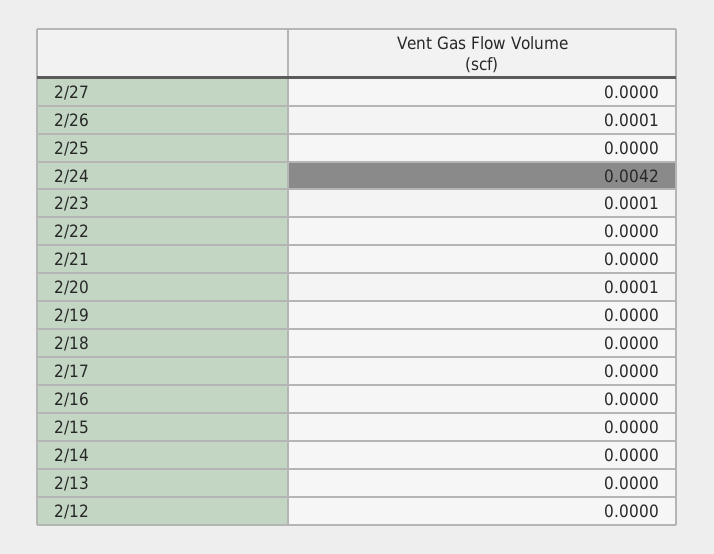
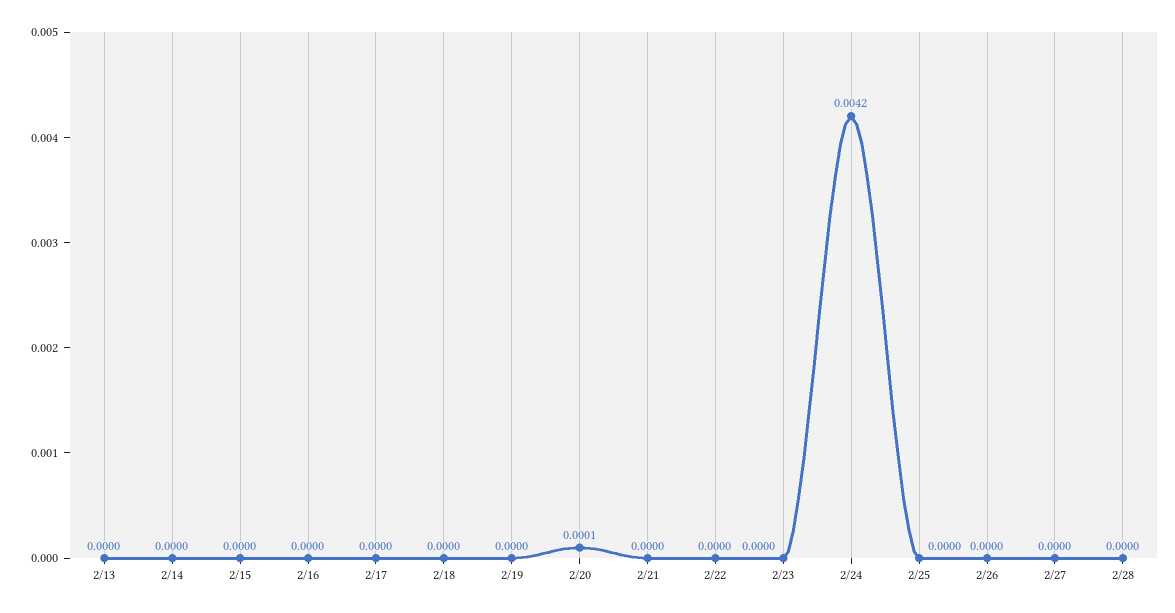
2/26: 0.0001 -> 0
2/23: 0.0001 -> 0
2/12: 0 -> none
2/28: none -> 0

